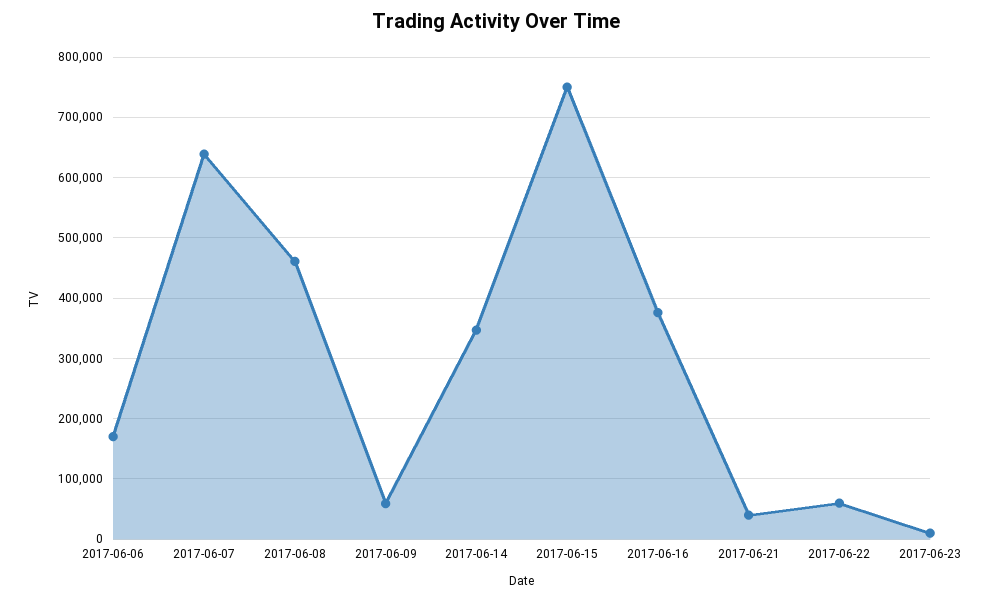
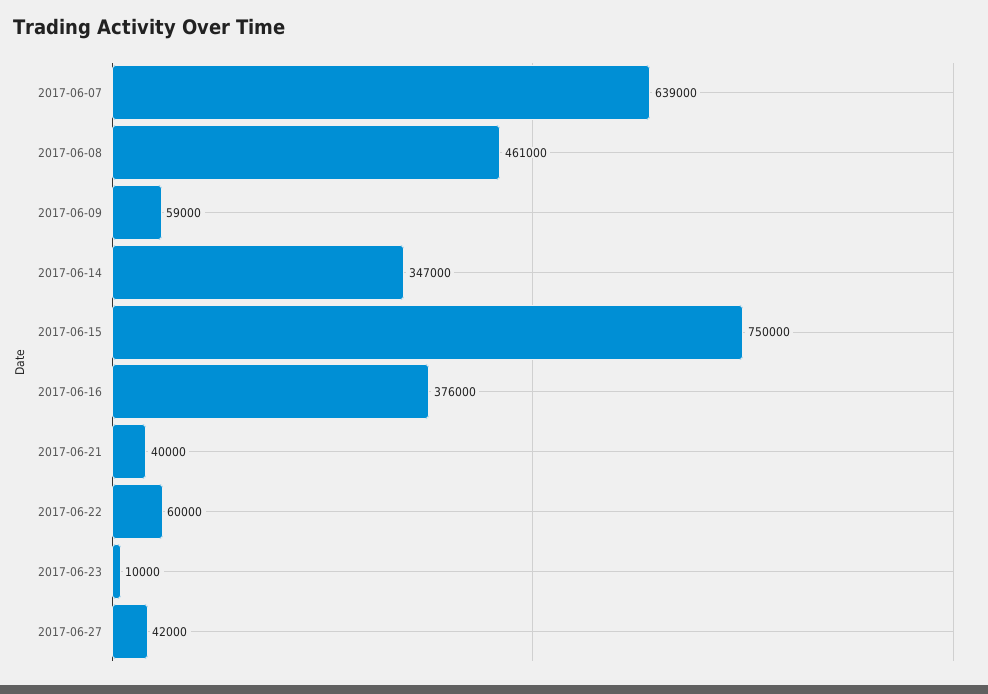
2017-06-06: 170000 -> none
2017-06-27: none -> 42000

